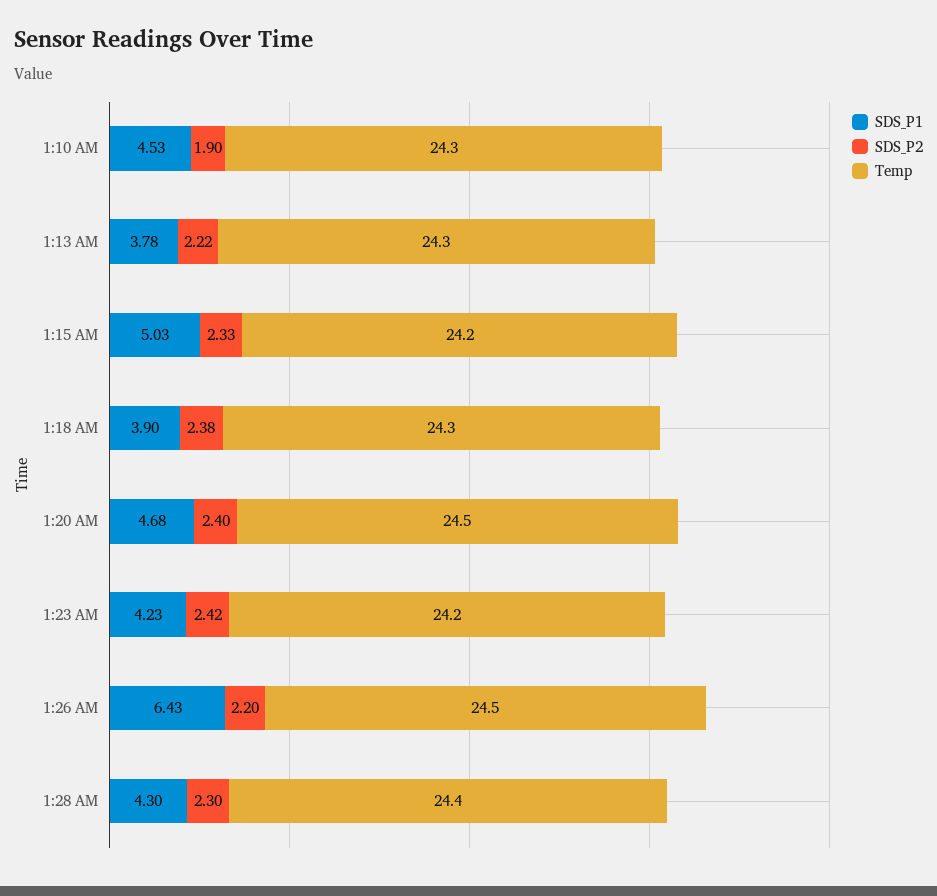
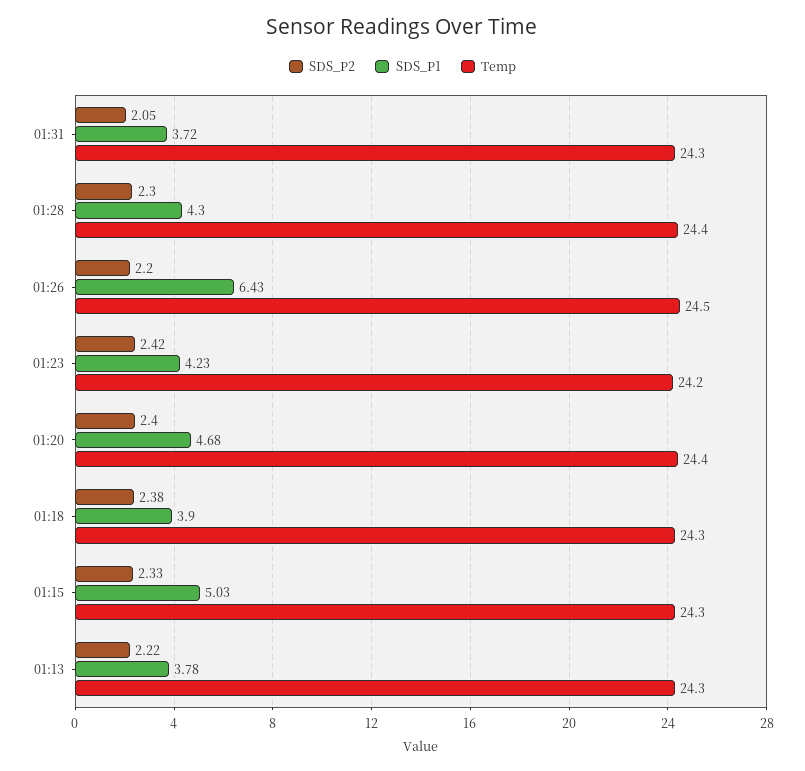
SDS_P1, 1:10 AM: 4.53 -> none
SDS_P2, 1:10 AM: 1.9 -> none
Temp, 1:10 AM: 24.3 -> none
Temp, 1:15 AM: 24.2 -> 24.3
Temp, 1:20 AM: 24.5 -> 24.4
SDS_P2, 01:31: none -> 2.05
SDS_P1, 01:31: none -> 3.72
Temp, 01:31: none -> 24.3

